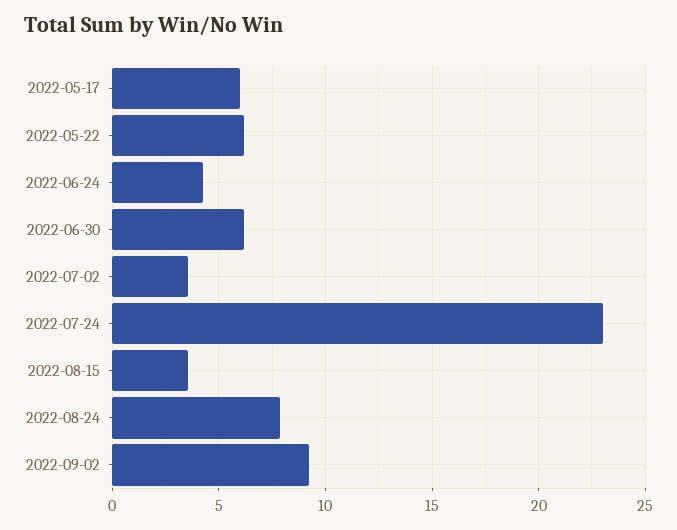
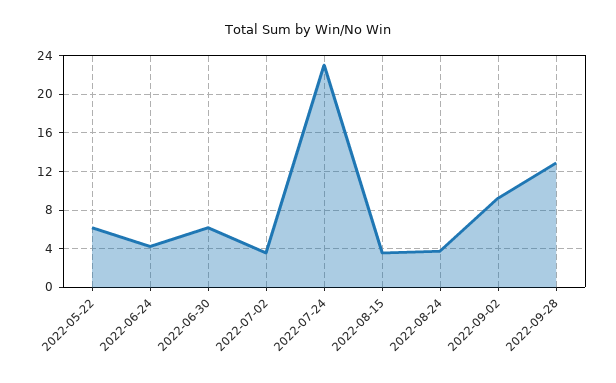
2022-05-17: 6 -> none
2022-08-24: 8 -> 4
2022-09-28: none -> 13

